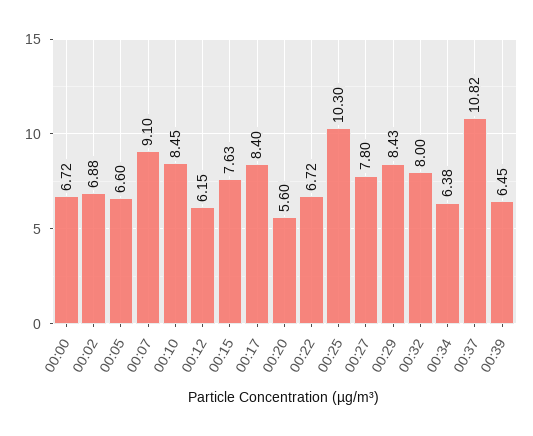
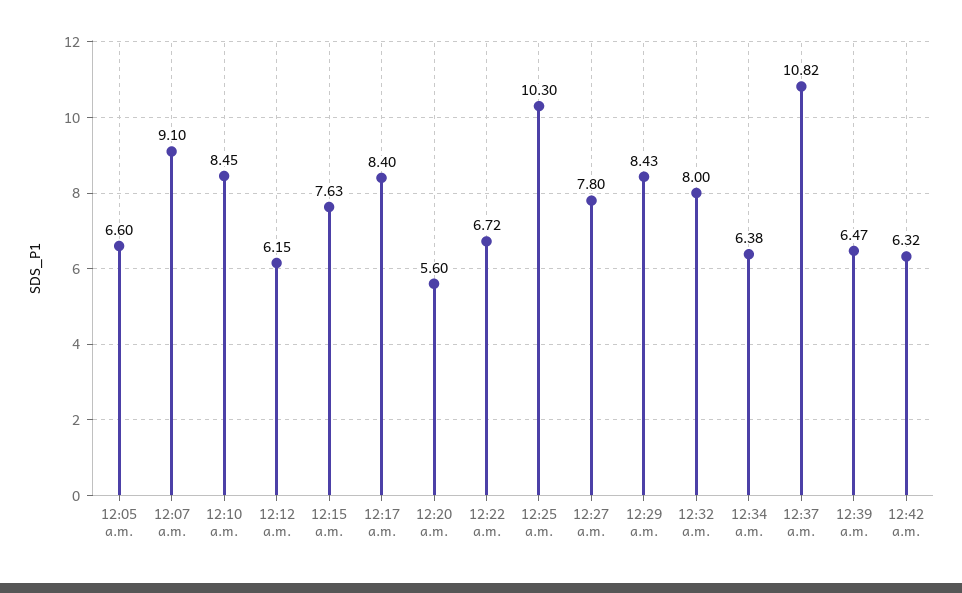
00:00: 6.72 -> none
00:02: 6.88 -> none
00:39: 6.45 -> 6.47
12:42 a.m.: none -> 6.32

